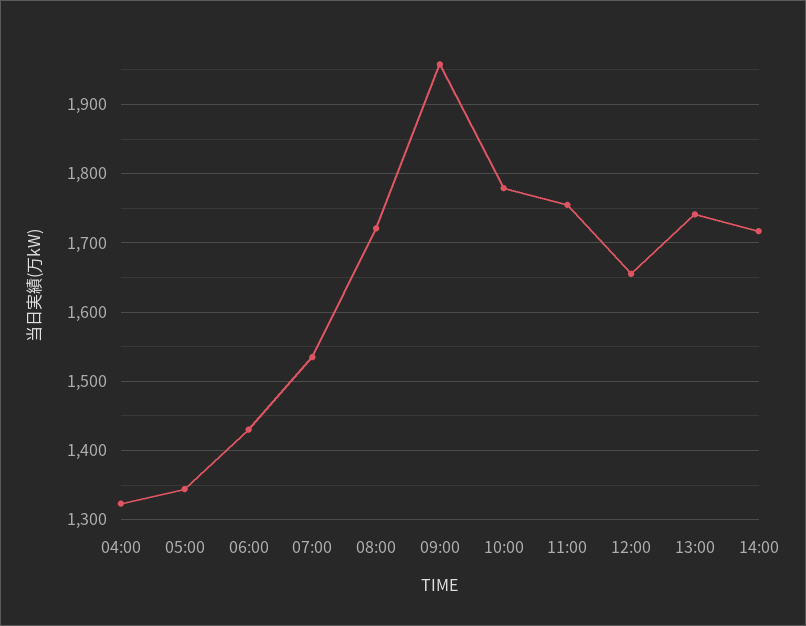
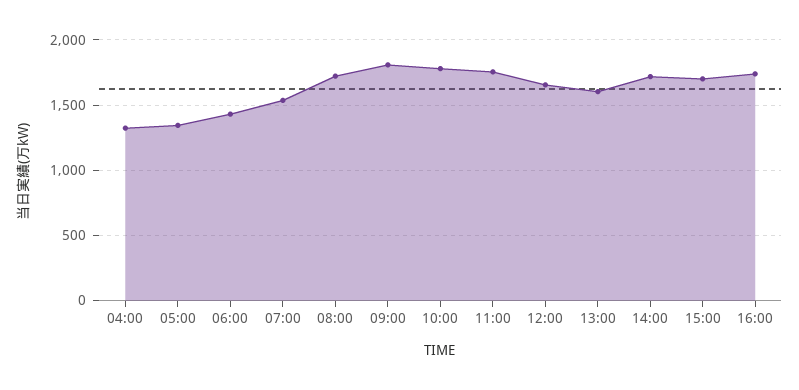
09:00: 1960 -> 1800
13:00: 1740 -> 1600
15:00: none -> 1700
16:00: none -> 1750

